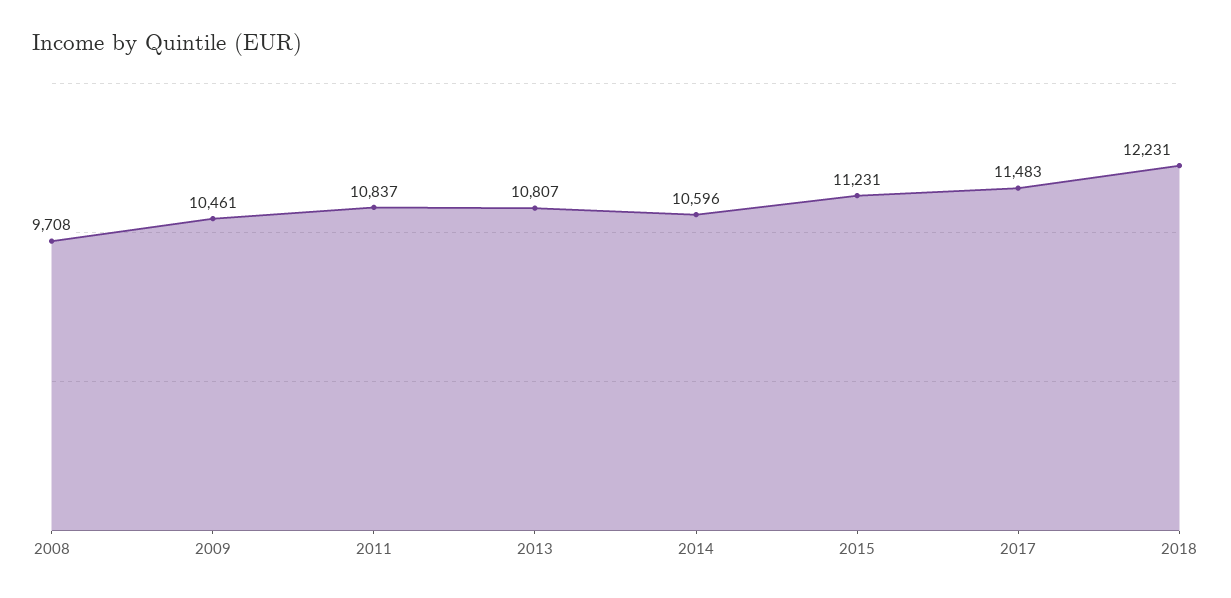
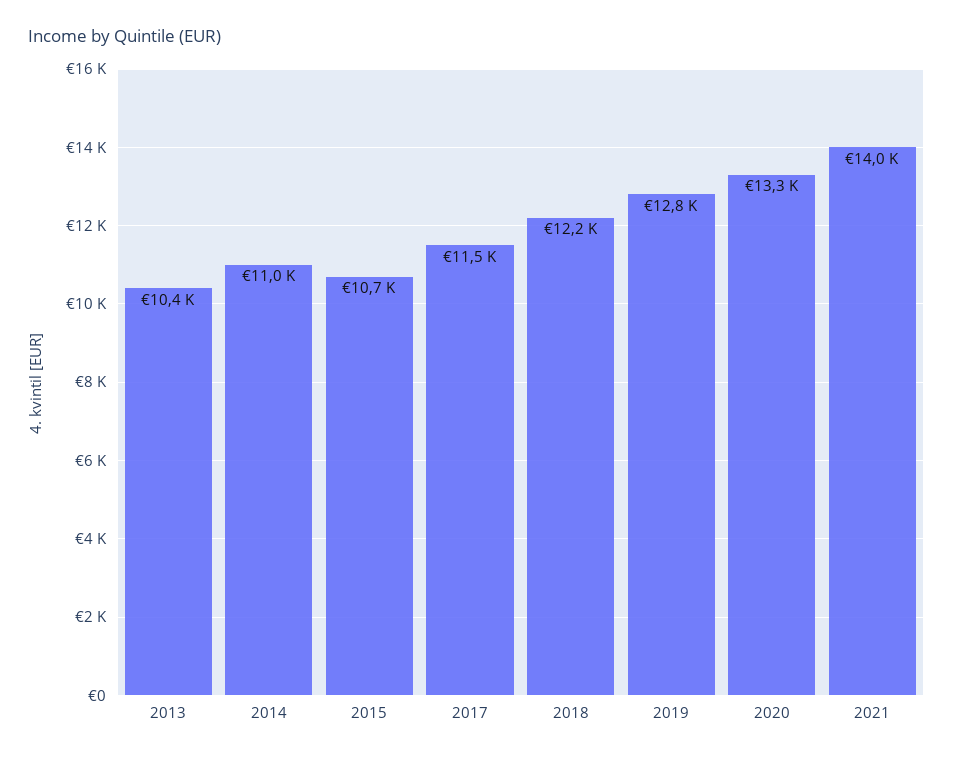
2008: 9708 -> none
2009: 10461 -> none
2011: 10837 -> none
2013: 10807 -> 10400
2014: 10596 -> 11000
2015: 11231 -> 10700
2019: none -> 12800
2020: none -> 13300
2021: none -> 14000

